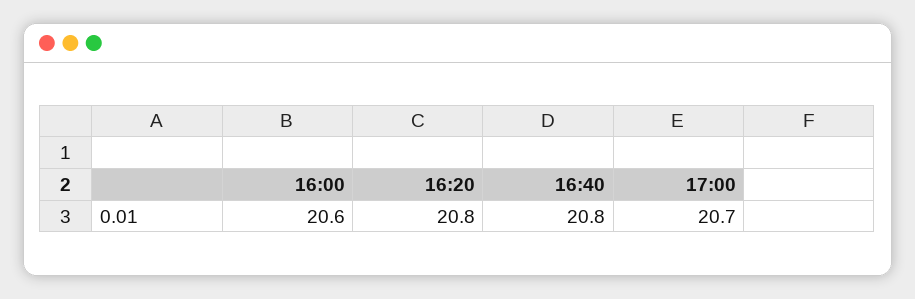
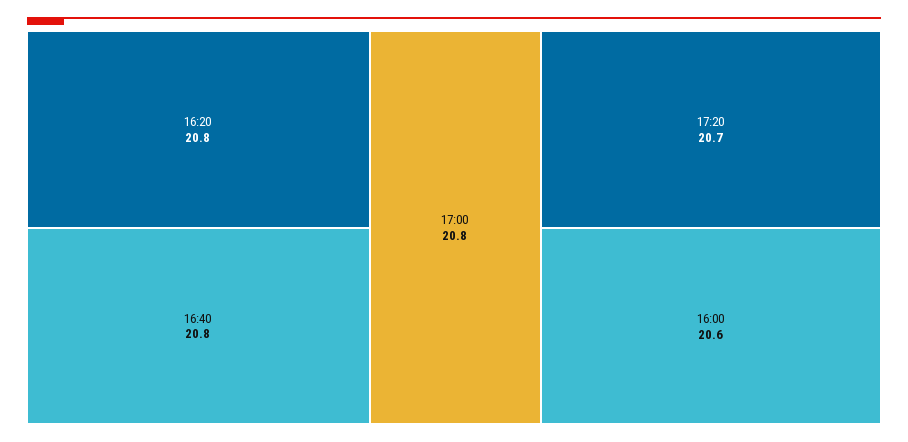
17:00: 20.7 -> 20.8
17:20: none -> 20.7

